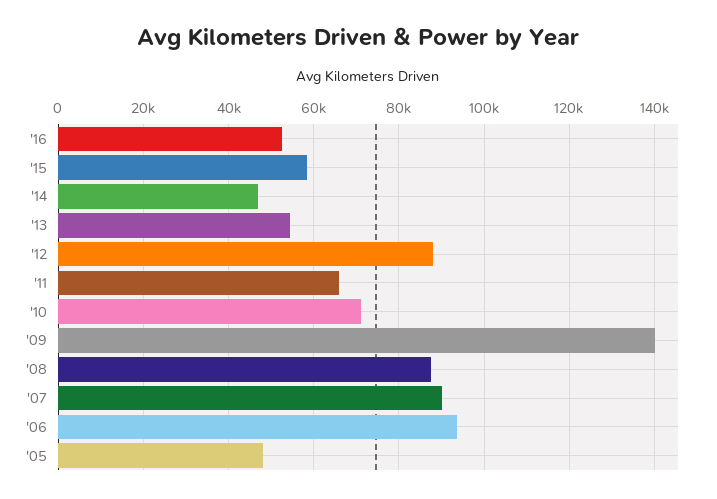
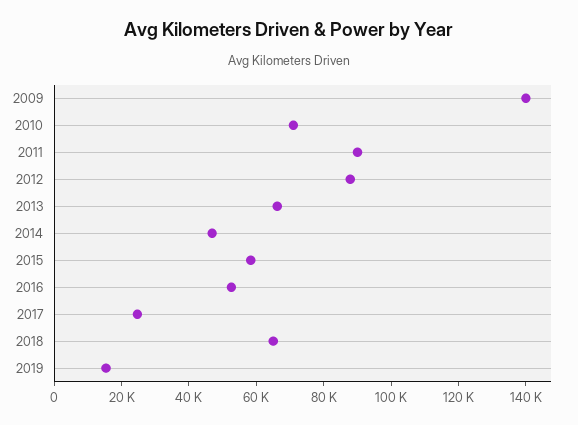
'13: 54000 -> 65000
'11: 66000 -> 90000
'08: 88000 -> none
'07: 90000 -> none
'06: 94000 -> none
'05: 48000 -> none
2017: none -> 25000
2018: none -> 65000
2019: none -> 15000

